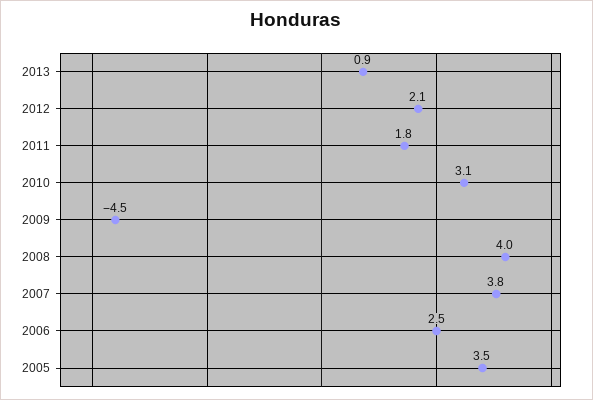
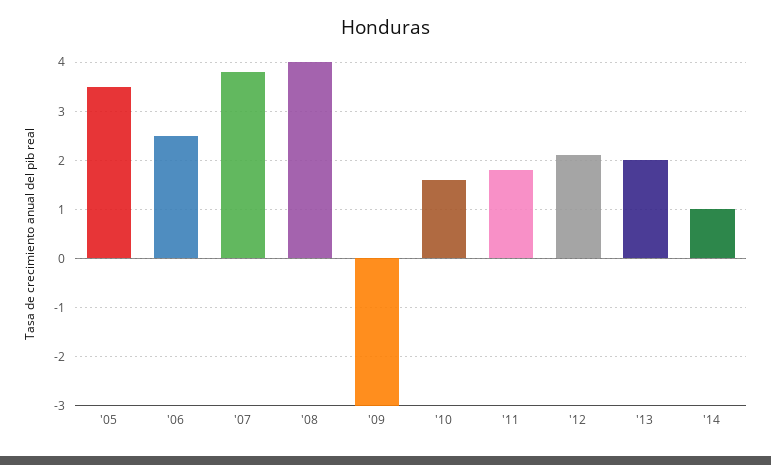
2013: 0.9 -> 2
2010: 3.1 -> 1.5
2009: -4.5 -> -3
'14: none -> 1

